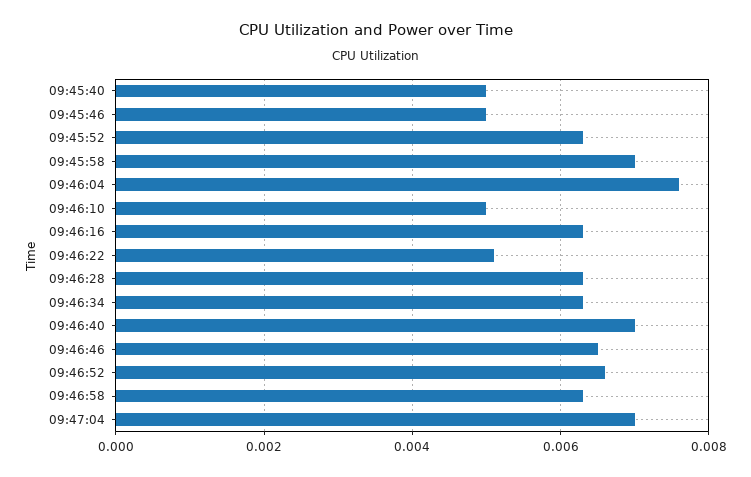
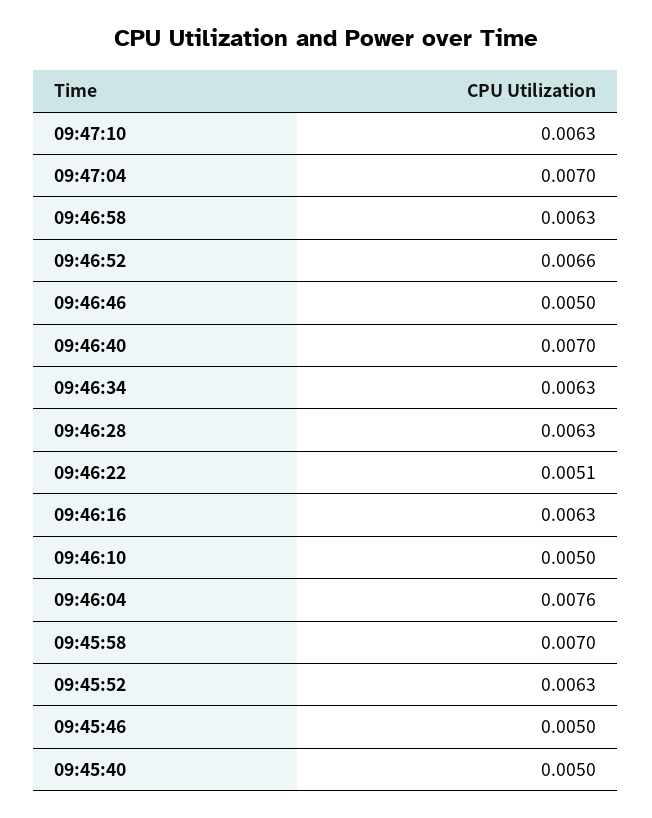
09:46:46: 0.0065 -> 0.005
09:47:10: none -> 0.0063

